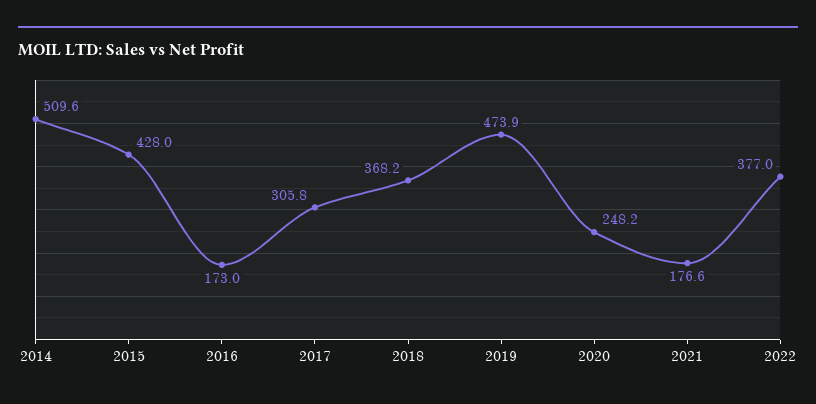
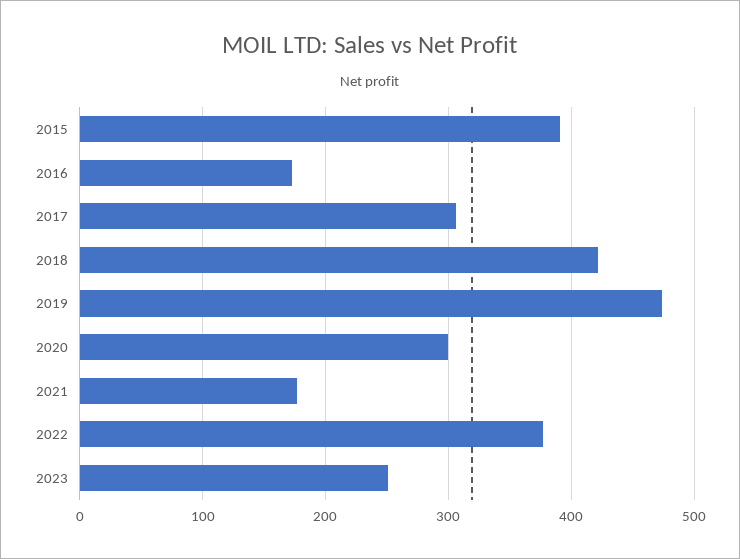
2014: 509.6 -> none
2015: 428 -> 390
2018: 368.2 -> 420
2020: 248.2 -> 300
2023: none -> 250

